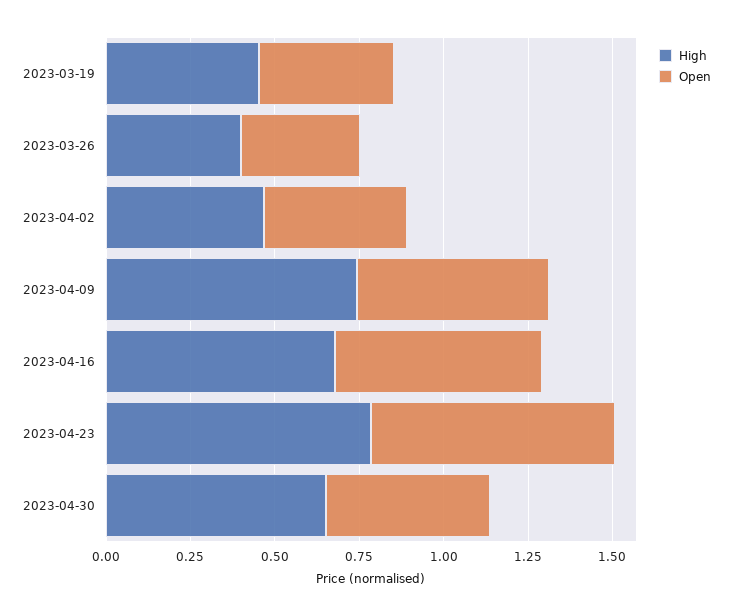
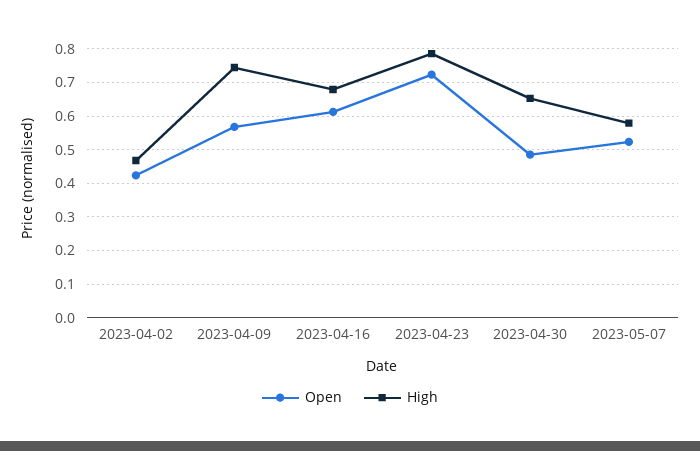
High, 2023-03-19: 0.45 -> none
Open, 2023-03-19: 0.4 -> none
High, 2023-03-26: 0.4 -> none
Open, 2023-03-26: 0.35 -> none
Open, 2023-05-07: none -> 0.52
High, 2023-05-07: none -> 0.58

